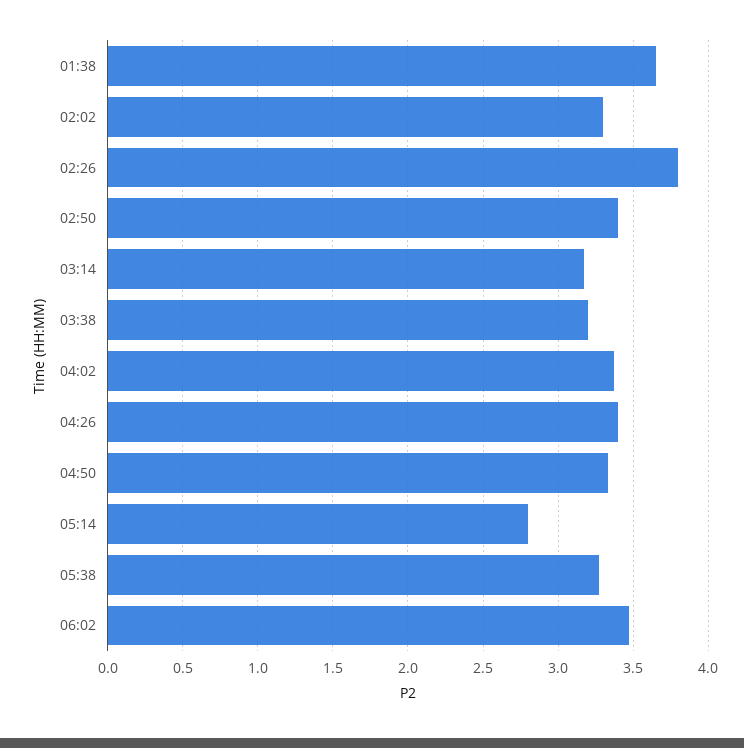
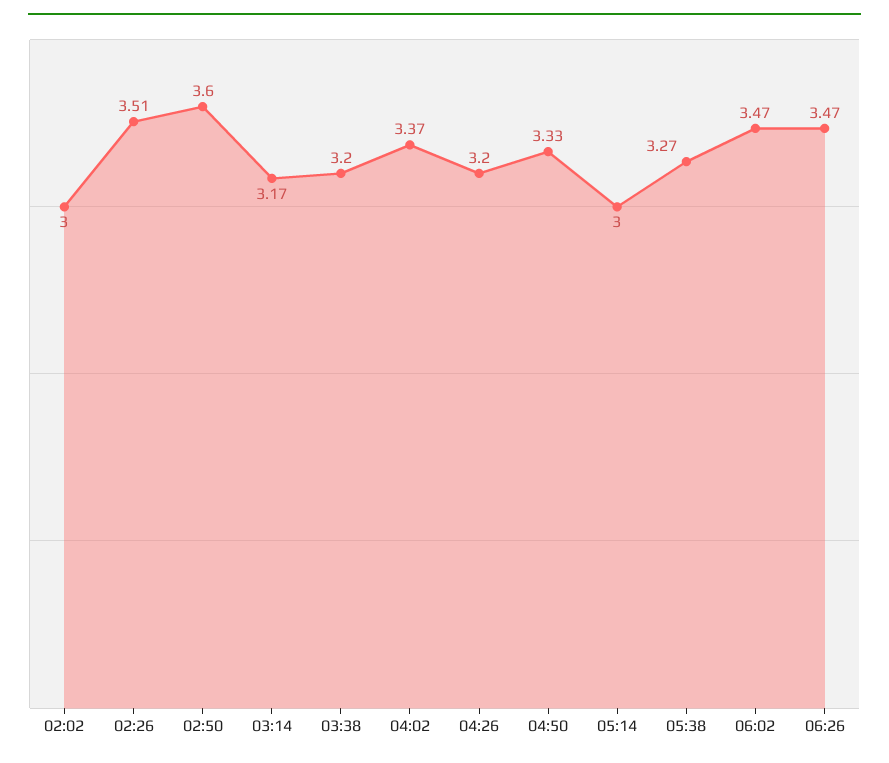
01:38: 3.65 -> none
02:02: 3.3 -> 3
02:26: 3.8 -> 3.51
02:50: 3.4 -> 3.6
04:26: 3.4 -> 3.2
05:14: 2.8 -> 3
06:26: none -> 3.47

